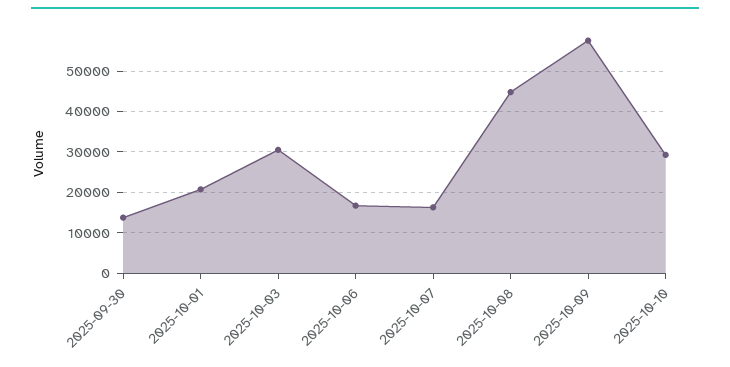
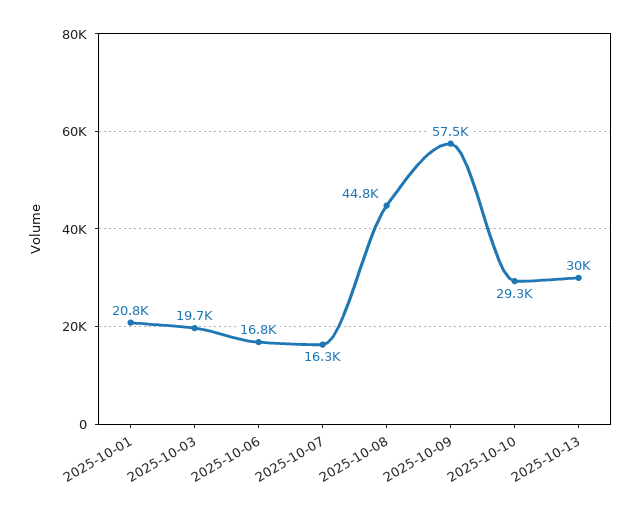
2025-09-30: 14000 -> none
2025-10-03: 30000 -> 19700
2025-10-13: none -> 30000

